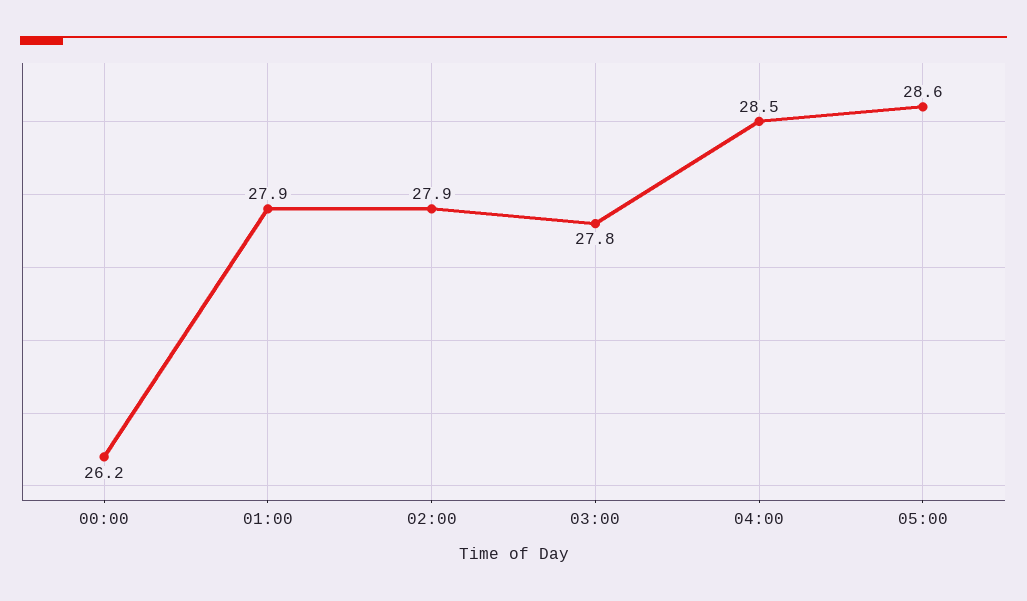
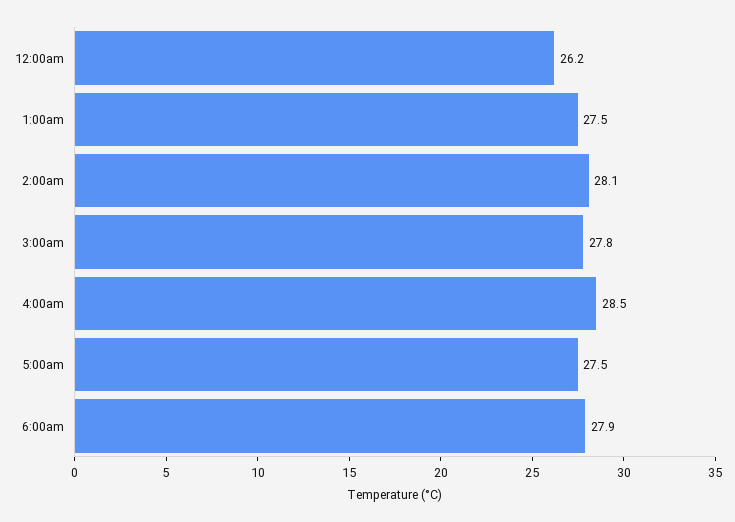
01:00: 27.9 -> 27.5
02:00: 27.9 -> 28.1
05:00: 28.6 -> 27.5
6:00am: none -> 27.9

